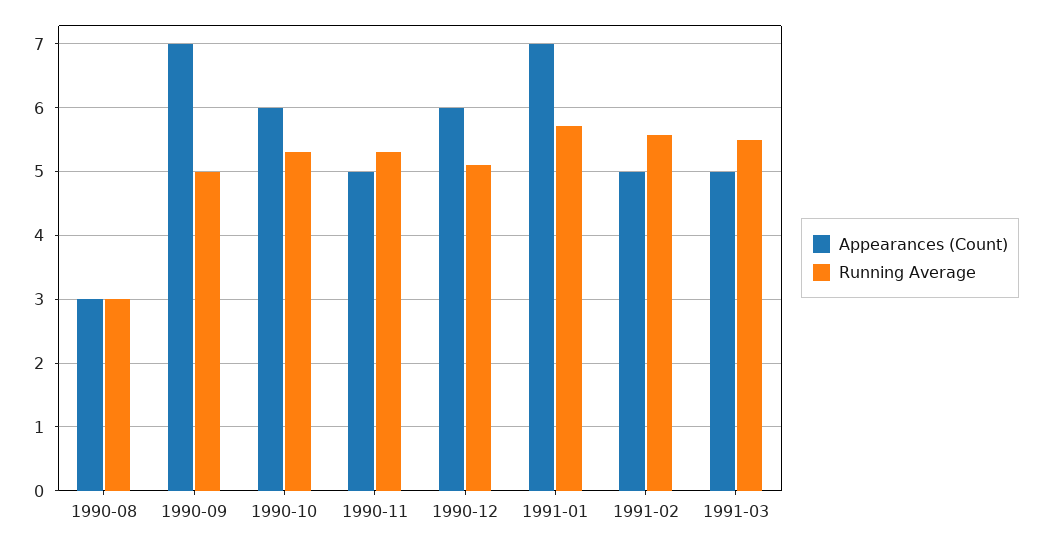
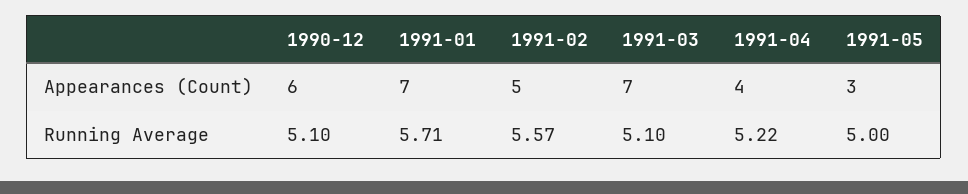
Appearances (Count), 1990-08: 3 -> none
Running Average, 1990-08: 3 -> none
Appearances (Count), 1990-09: 7 -> none
Running Average, 1990-09: 5 -> none
Appearances (Count), 1990-10: 6 -> none
Running Average, 1990-10: 5.3 -> none
Appearances (Count), 1990-11: 5 -> none
Running Average, 1990-11: 5.3 -> none
Appearances (Count), 1991-03: 5 -> 7
Running Average, 1991-03: 5.5 -> 5.1
Appearances (Count), 1991-04: none -> 4
Appearances (Count), 1991-05: none -> 3
Running Average, 1991-04: none -> 5.22
Running Average, 1991-05: none -> 5

